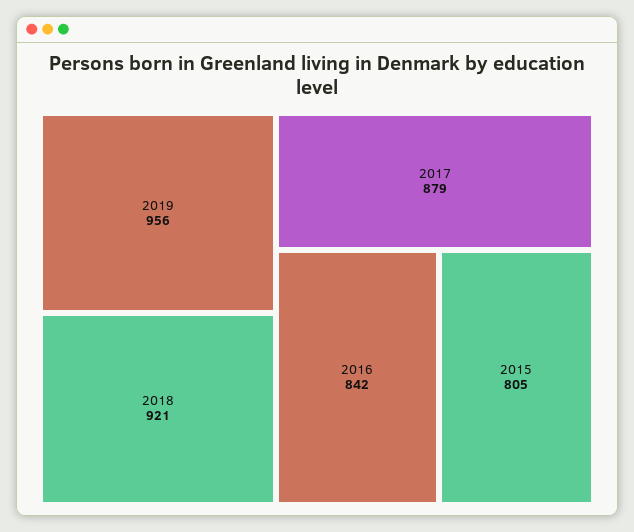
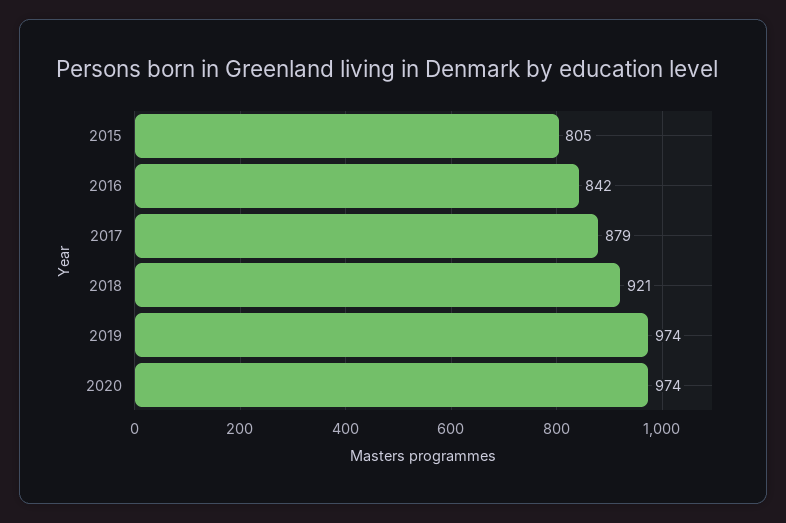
2019: 956 -> 974
2020: none -> 974

